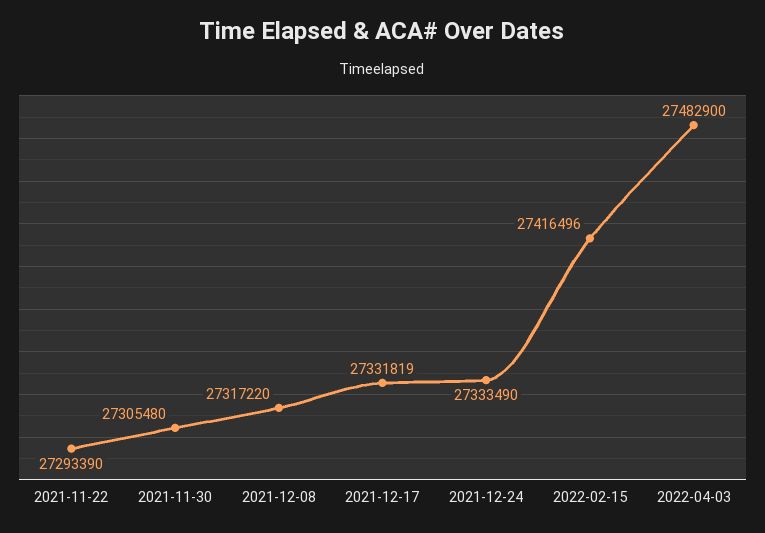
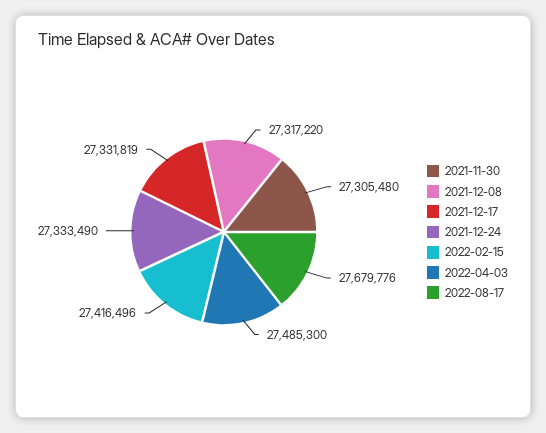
2021-11-22: 27293390 -> none
2022-04-03: 27482900 -> 27485300
2022-08-17: none -> 27679776

